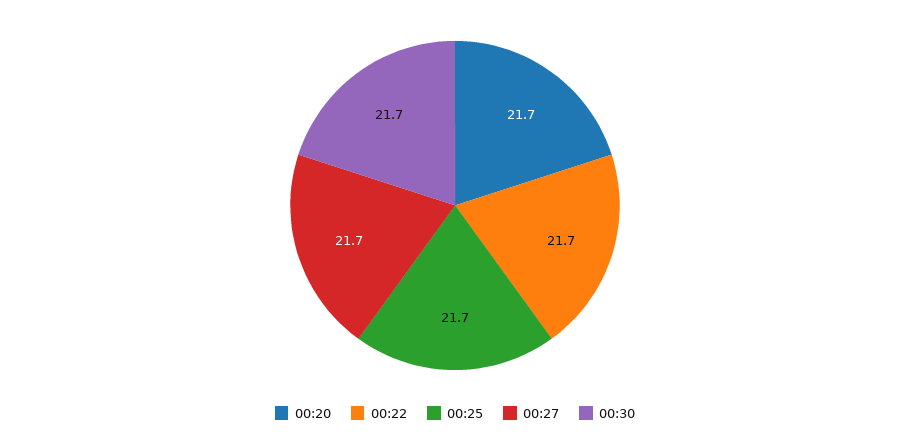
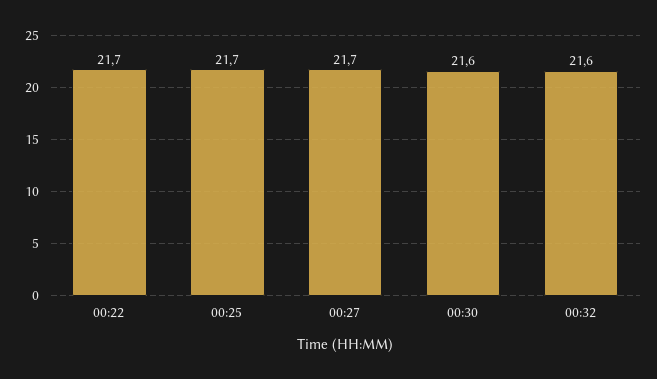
00:20: 21.7 -> none
00:30: 21.7 -> 21.6
00:32: none -> 21.6

